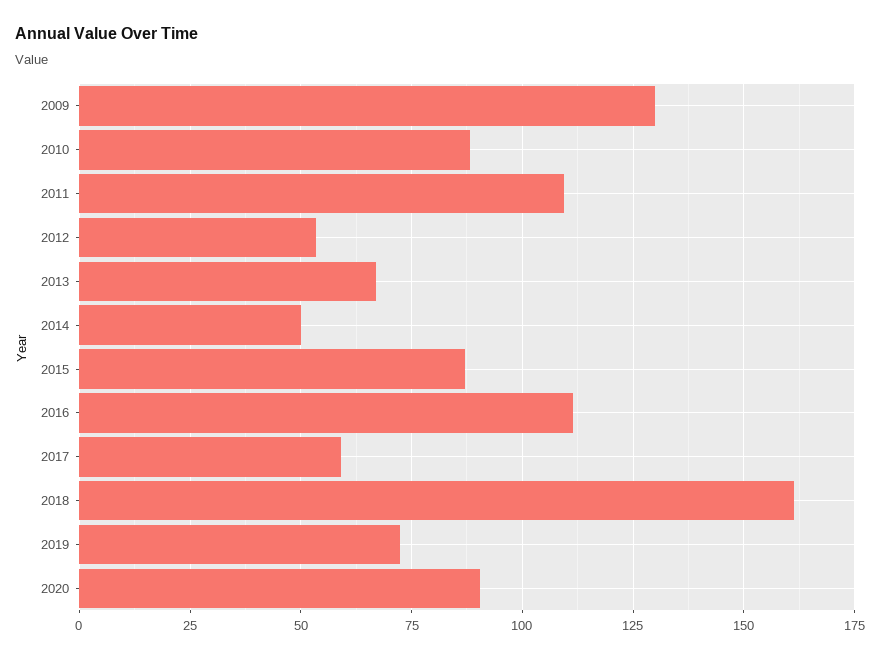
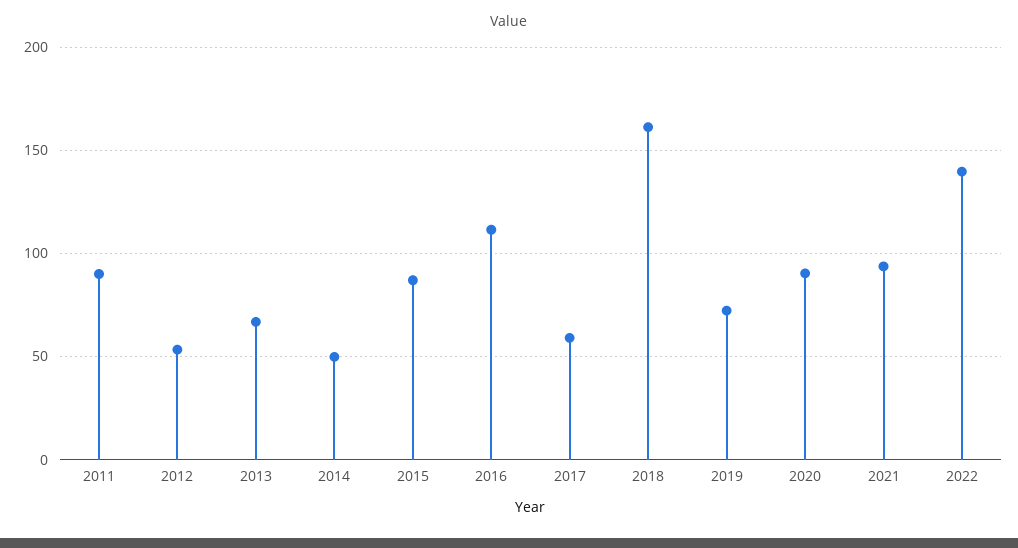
2009: 130 -> none
2010: 87.5 -> none
2011: 110 -> 90
2021: none -> 95
2022: none -> 140

